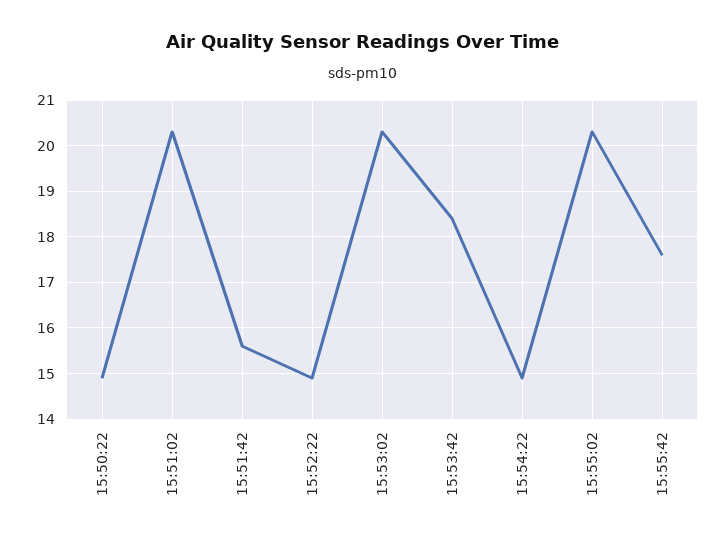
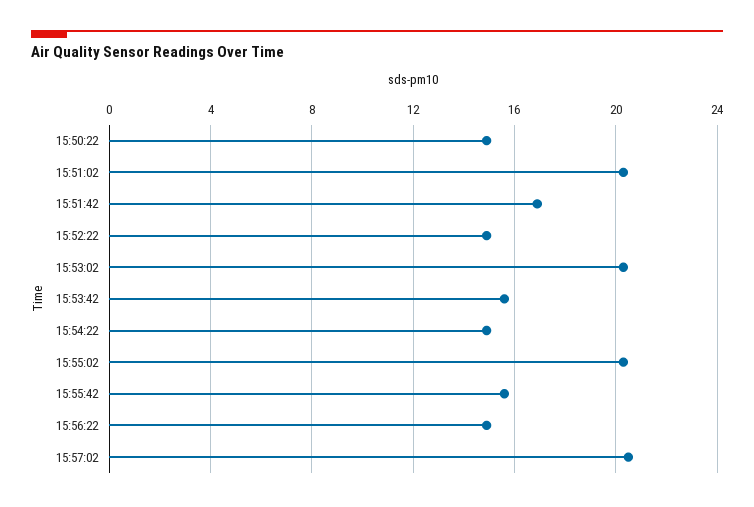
15:51:42: 15.5 -> 17
15:53:42: 18.5 -> 15.5
15:55:42: 17.5 -> 15.5
15:56:22: none -> 15
15:57:02: none -> 20.5

